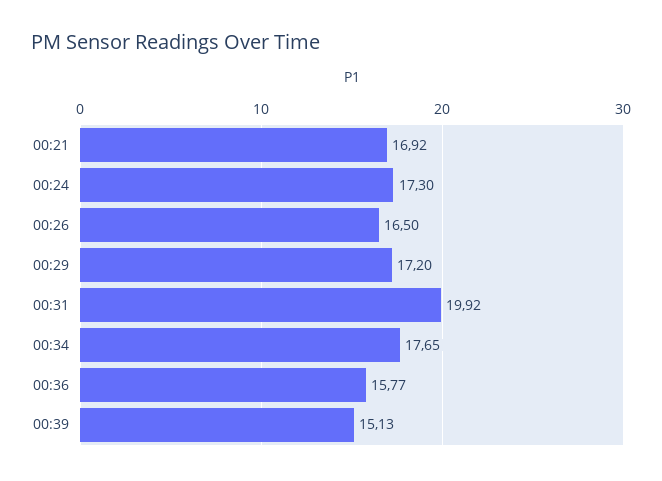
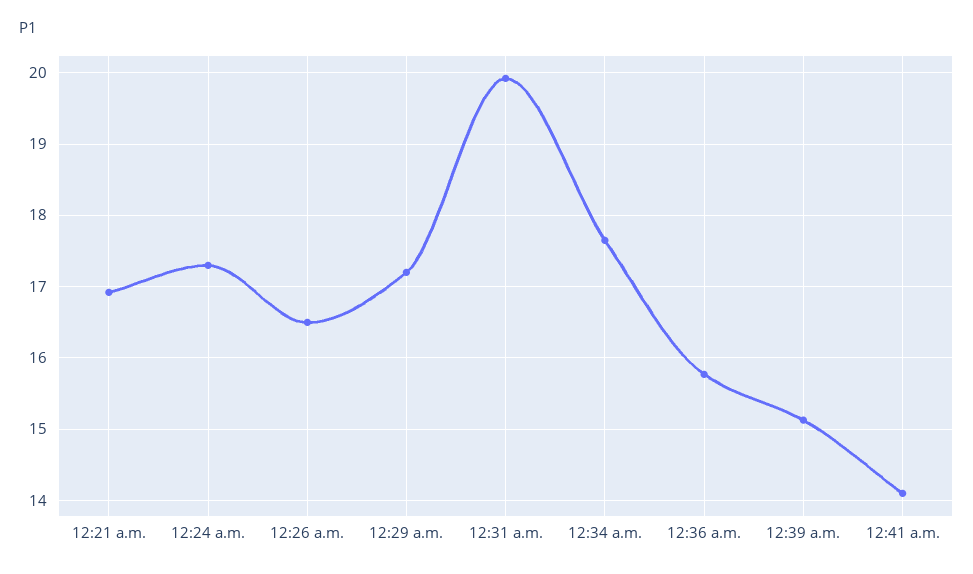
12:41 a.m.: none -> 14.1

